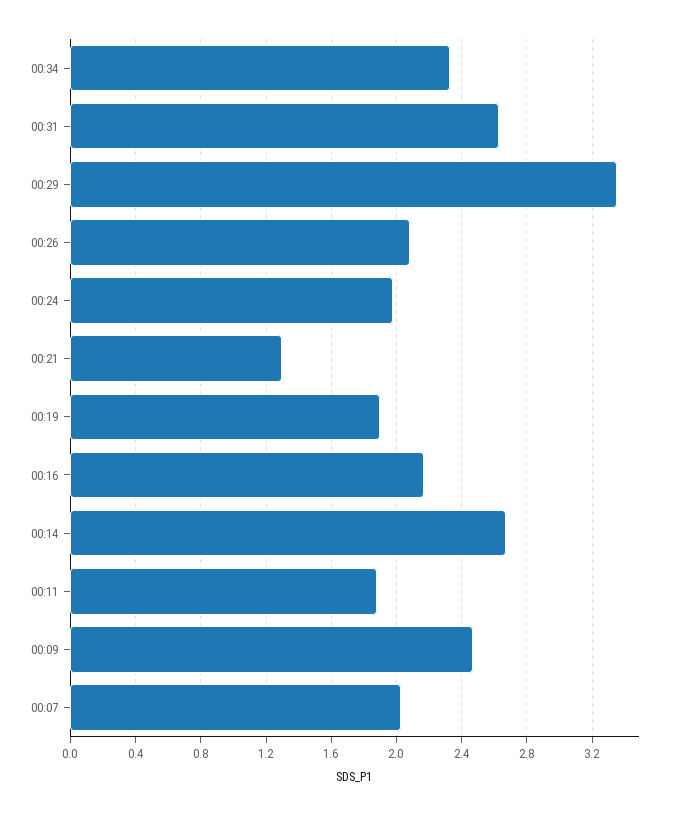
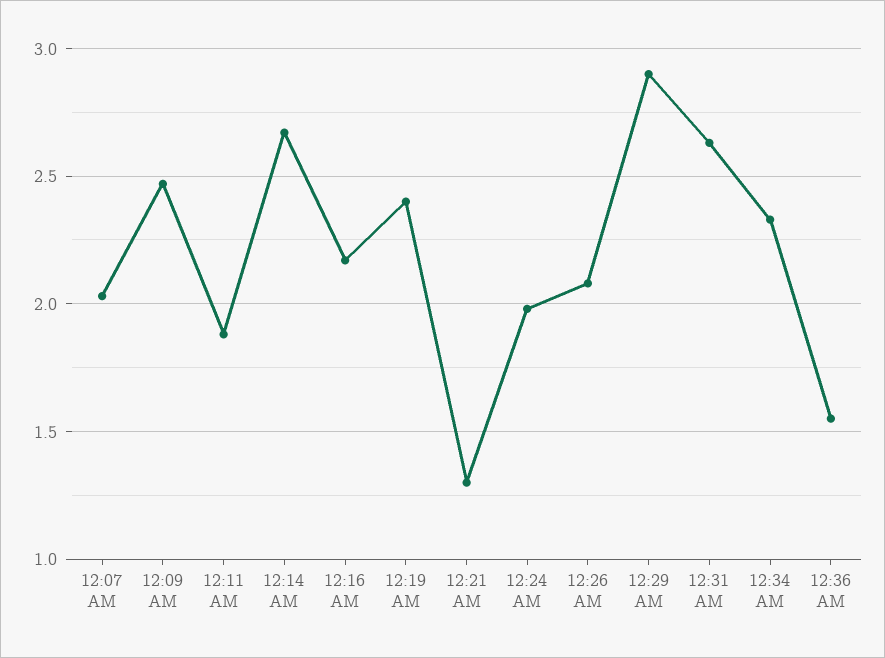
00:29: 3.35 -> 2.9
00:19: 1.9 -> 2.4
12:36 AM: none -> 1.55

